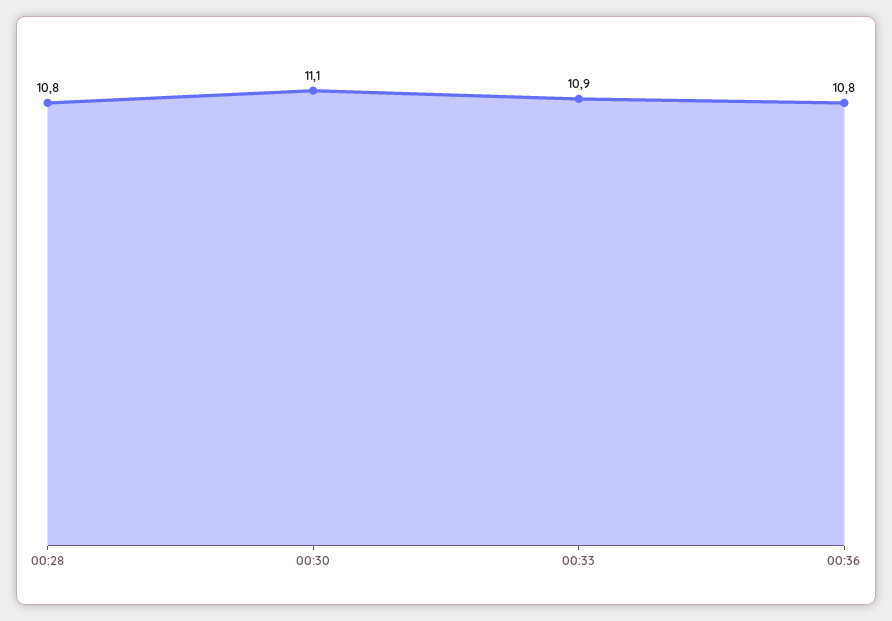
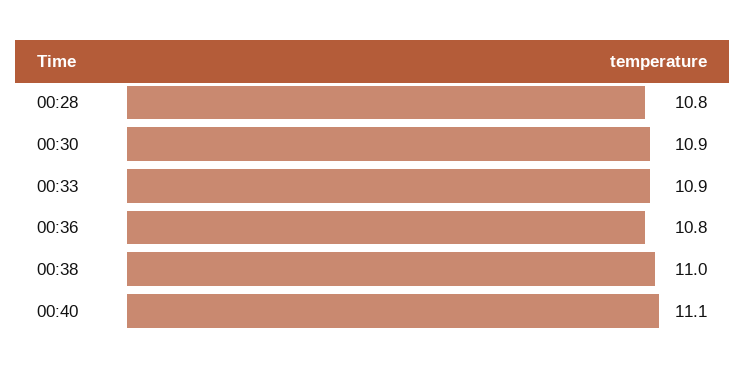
00:30: 11.1 -> 10.9
00:38: none -> 11
00:40: none -> 11.1

